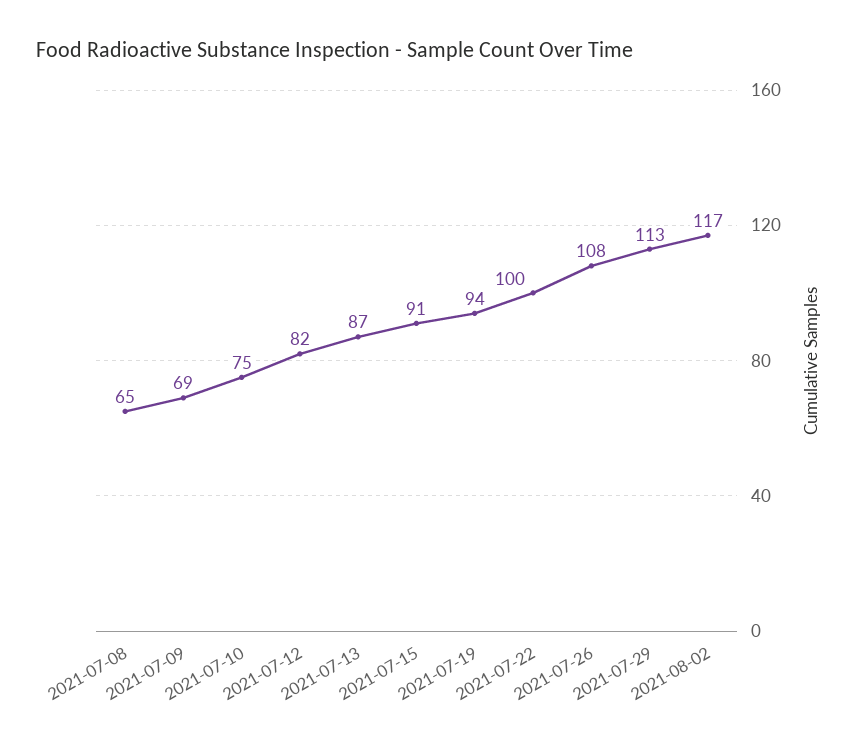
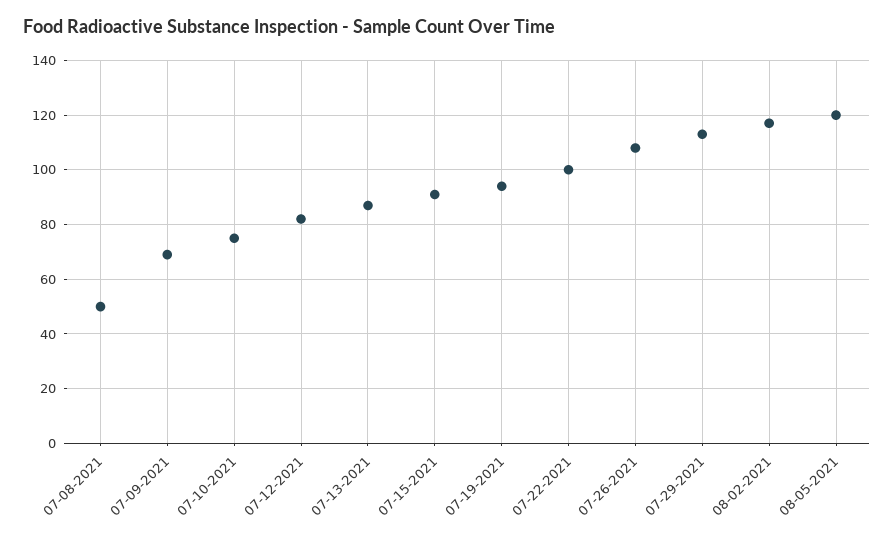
2021-07-08: 65 -> 50
08-05-2021: none -> 120

